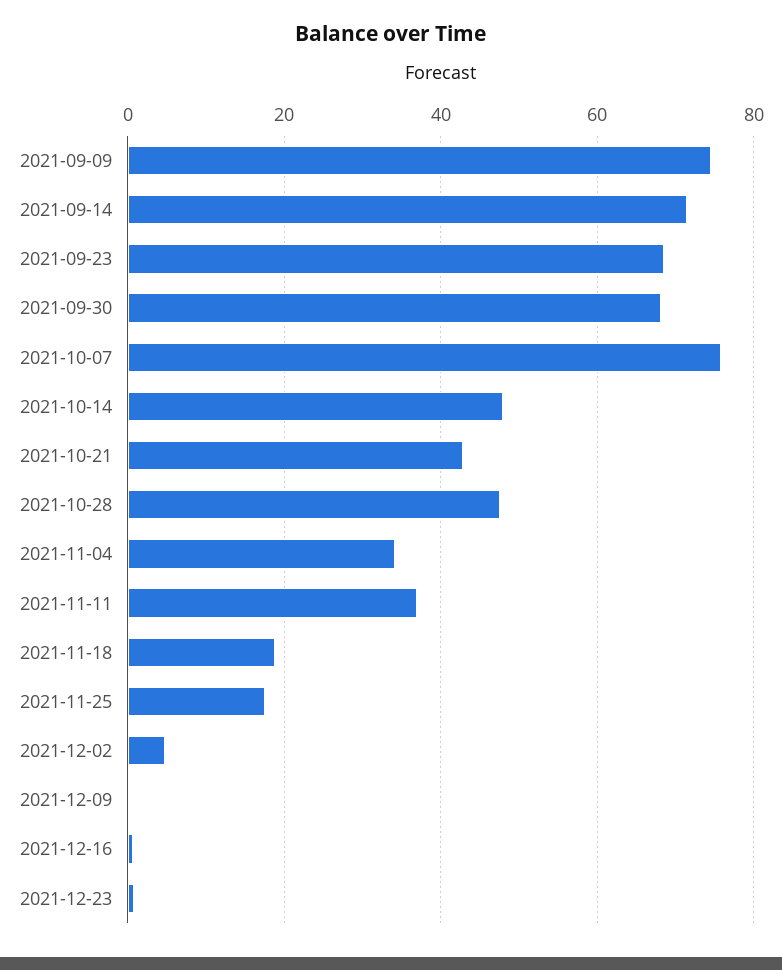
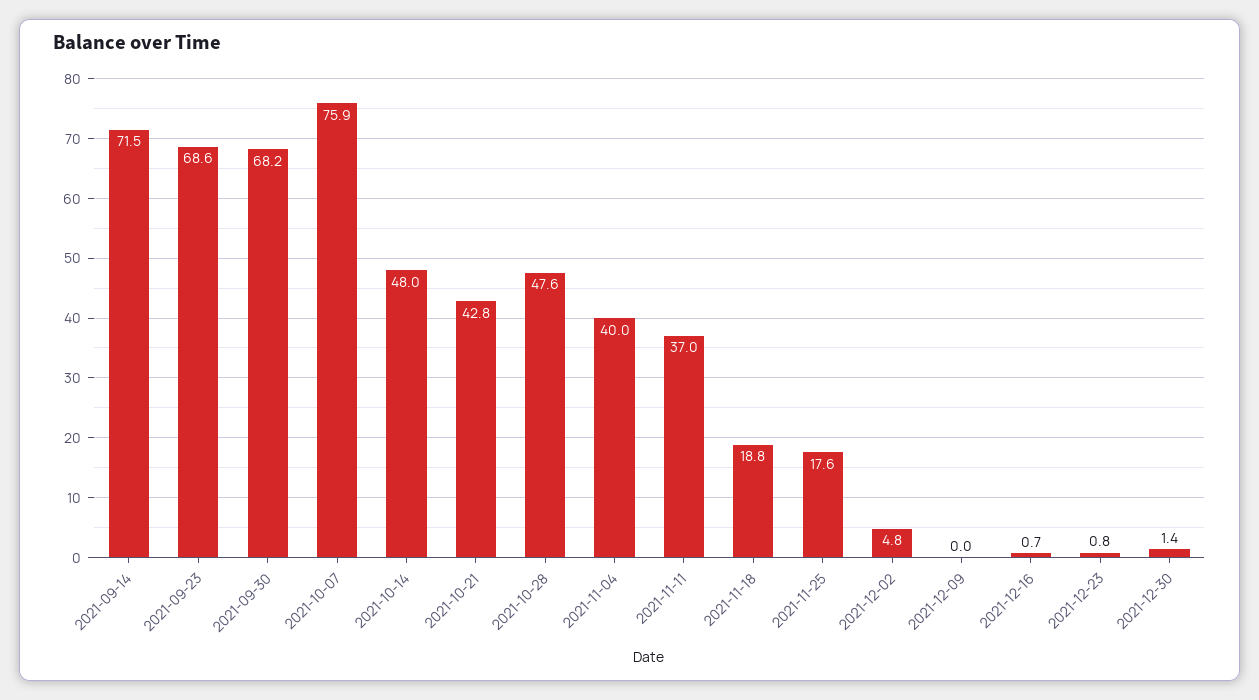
2021-09-09: 74 -> none
2021-11-04: 34 -> 40
2021-12-30: none -> 1.4

